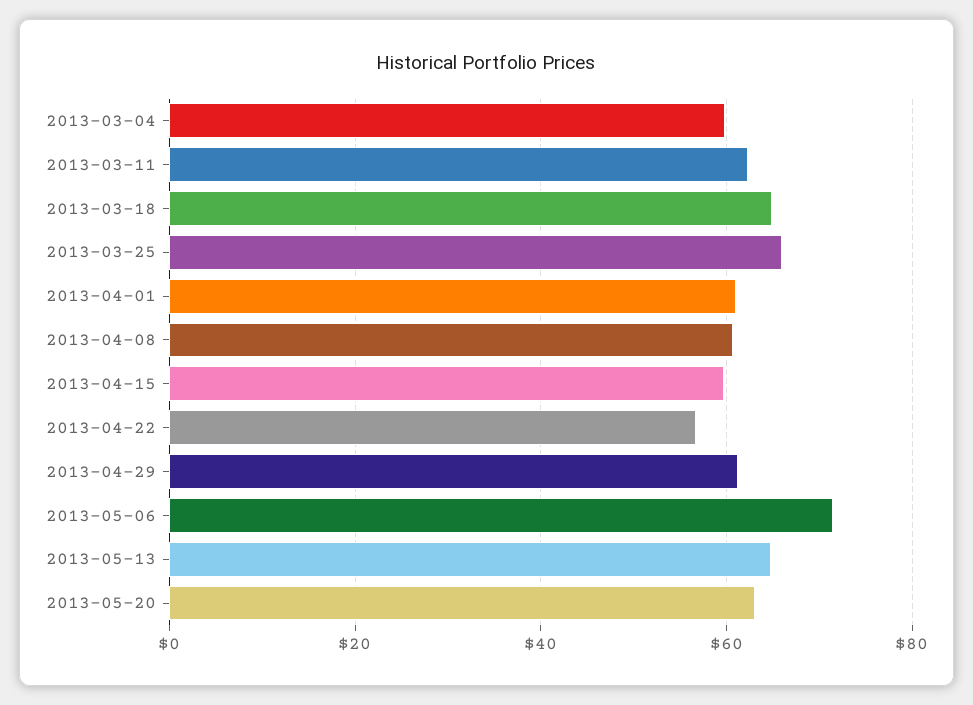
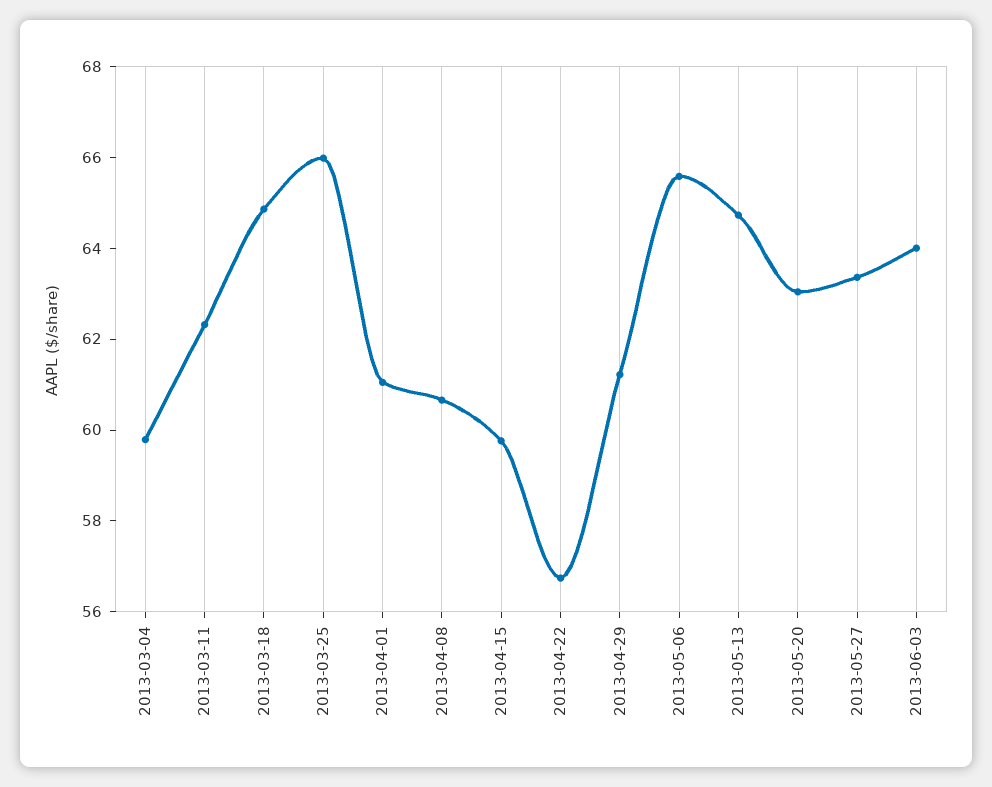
2013-05-06: 72 -> 65.5
2013-05-27: none -> 63.5
2013-06-03: none -> 64

